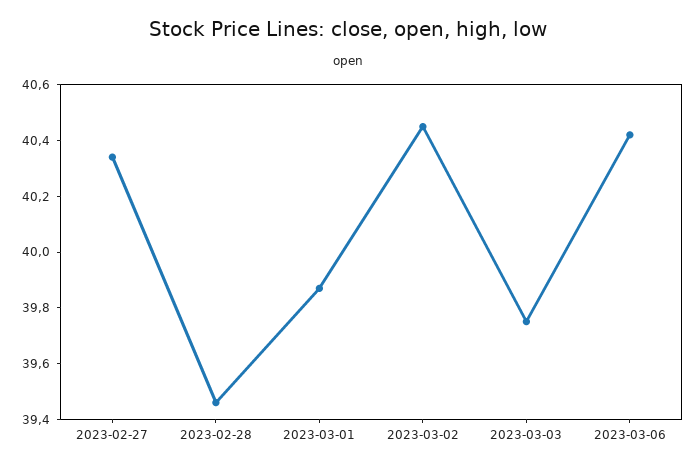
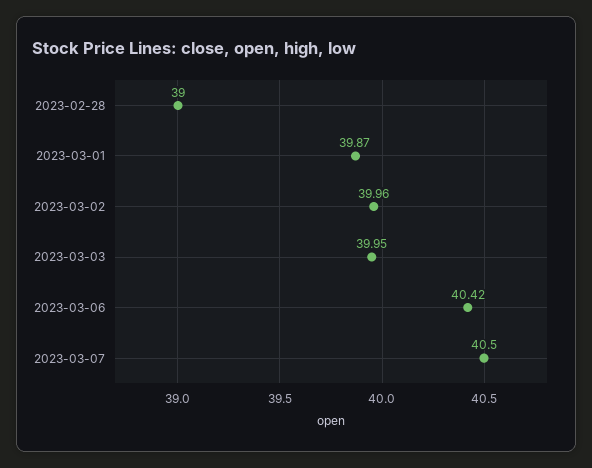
2023-02-27: 40.35 -> none
2023-02-28: 39.45 -> 39
2023-03-02: 40.45 -> 39.96
2023-03-03: 39.75 -> 39.95
2023-03-07: none -> 40.5

